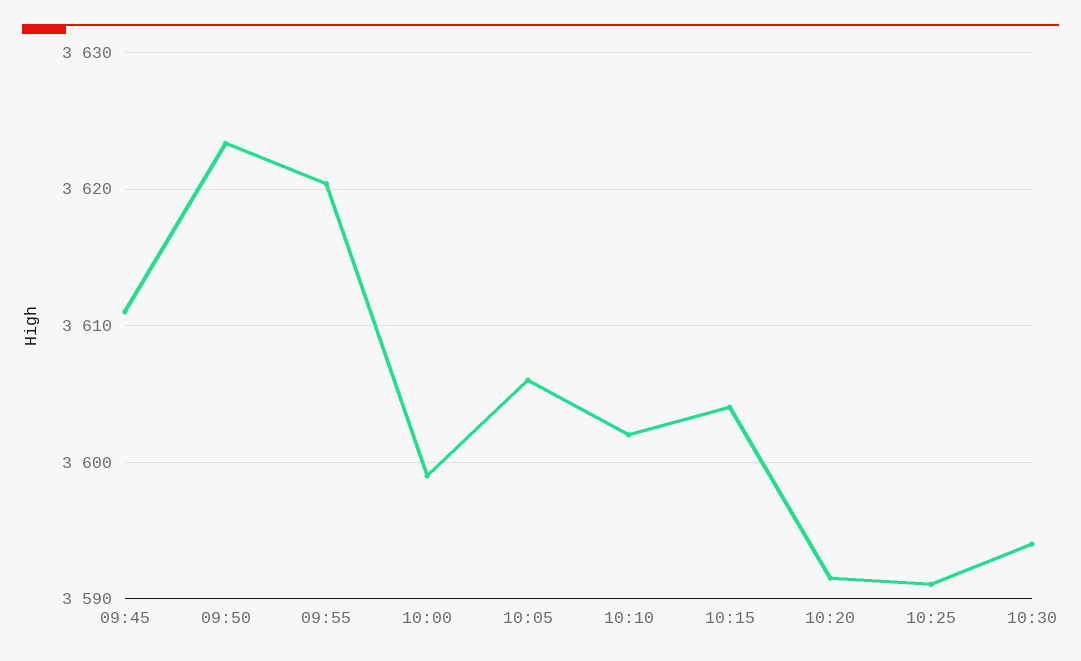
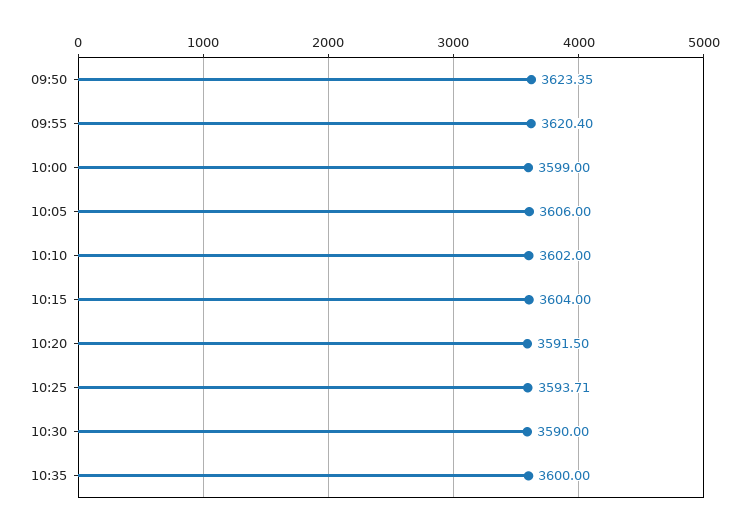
09:45: 3611 -> none
10:25: 3591 -> 3593.71
10:30: 3594 -> 3590
10:35: none -> 3600

